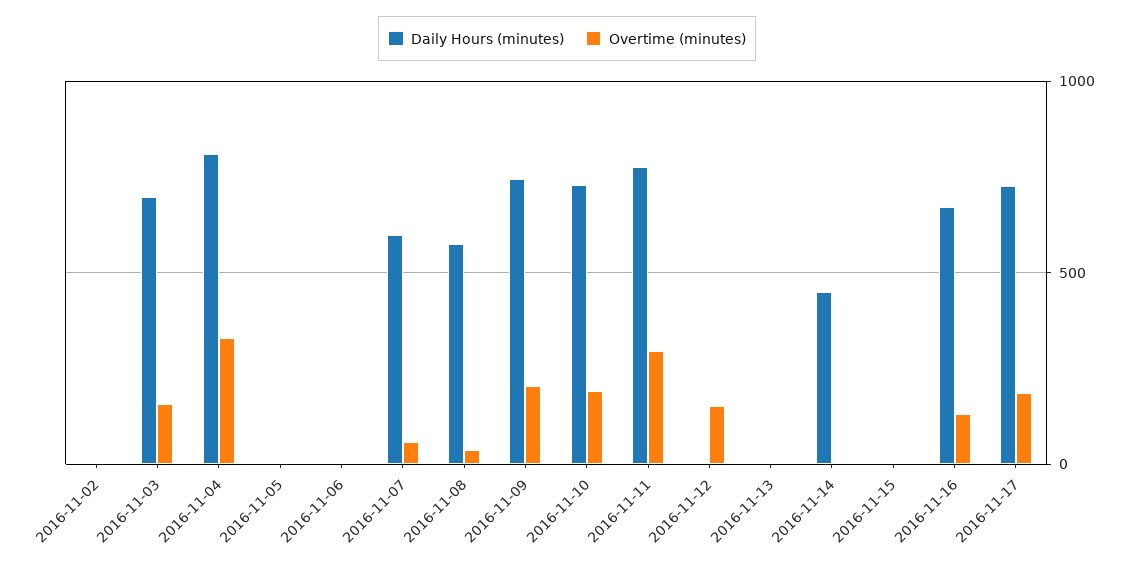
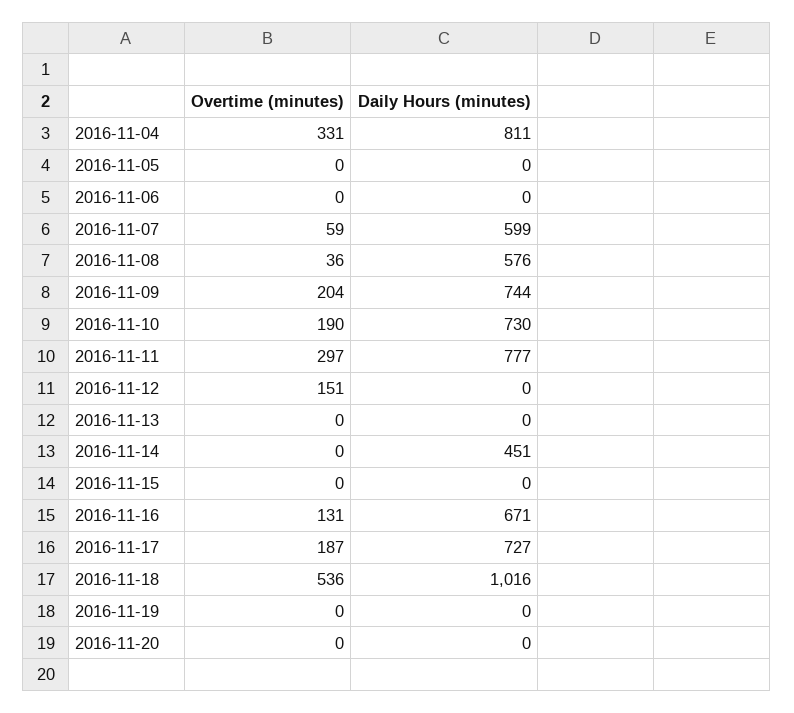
Daily Hours (minutes), 2016-11-02: 0 -> none
Overtime (minutes), 2016-11-02: 0 -> none
Daily Hours (minutes), 2016-11-03: 700 -> none
Overtime (minutes), 2016-11-03: 150 -> none
Overtime (minutes), 2016-11-18: none -> 536
Daily Hours (minutes), 2016-11-18: none -> 1016
Overtime (minutes), 2016-11-19: none -> 0
Daily Hours (minutes), 2016-11-19: none -> 0
Overtime (minutes), 2016-11-20: none -> 0
Daily Hours (minutes), 2016-11-20: none -> 0

